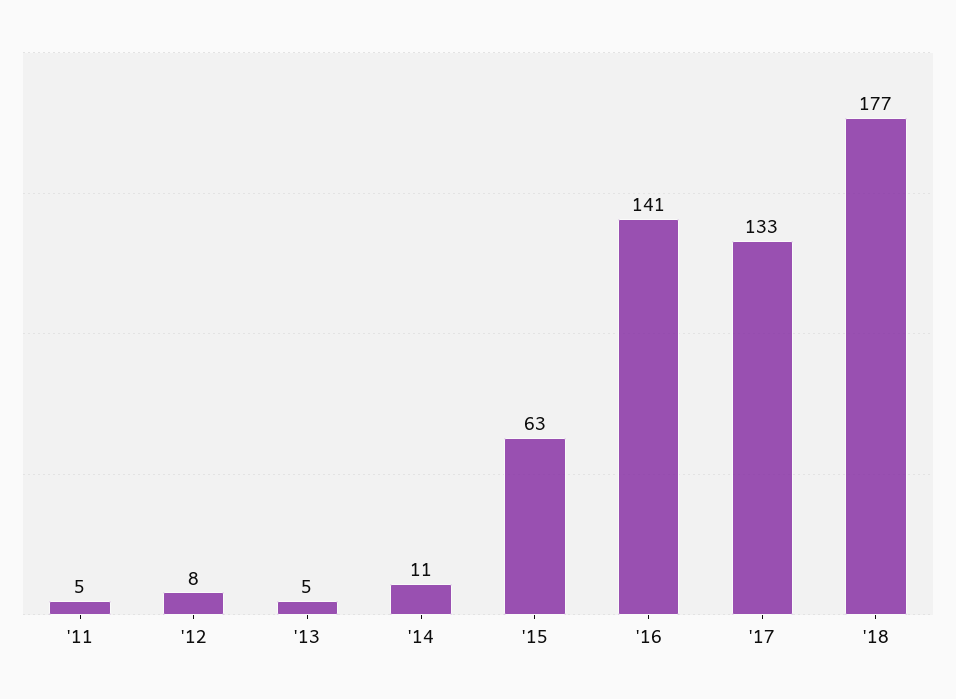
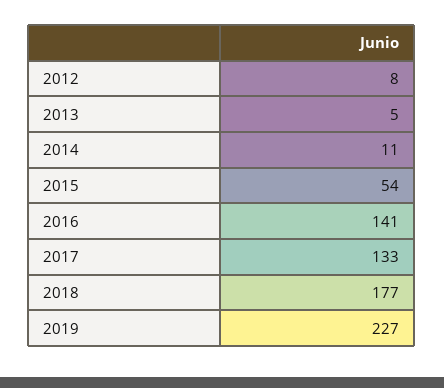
'11: 5 -> none
'15: 63 -> 54
2019: none -> 227

